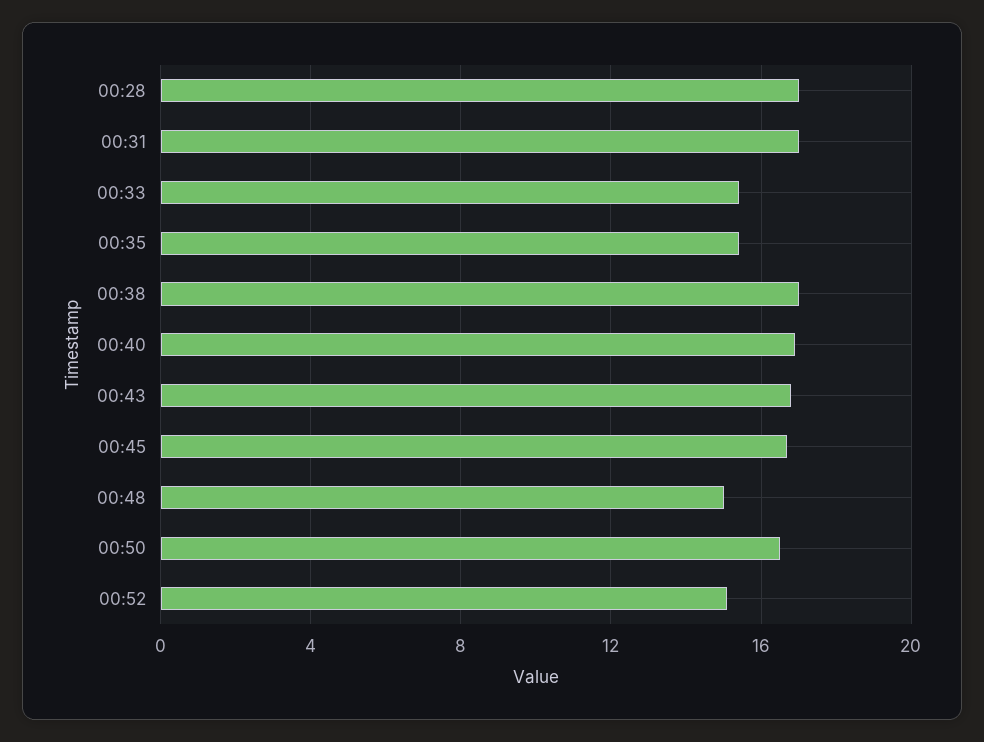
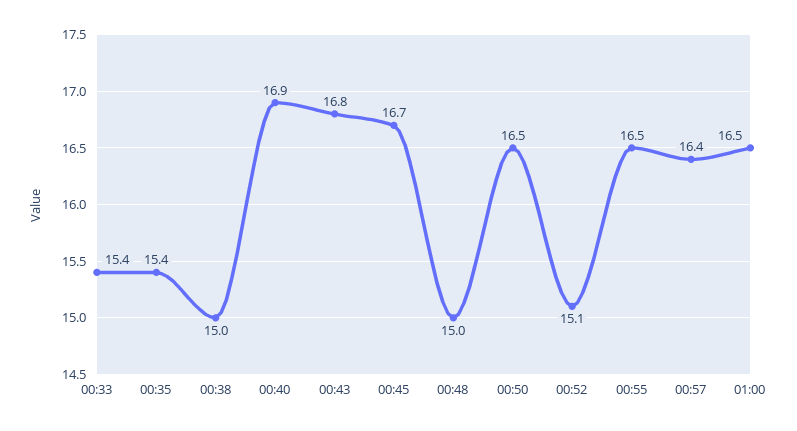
00:28: 17 -> none
00:31: 17 -> none
00:38: 17 -> 15
00:55: none -> 16.5
00:57: none -> 16.4
01:00: none -> 16.5

